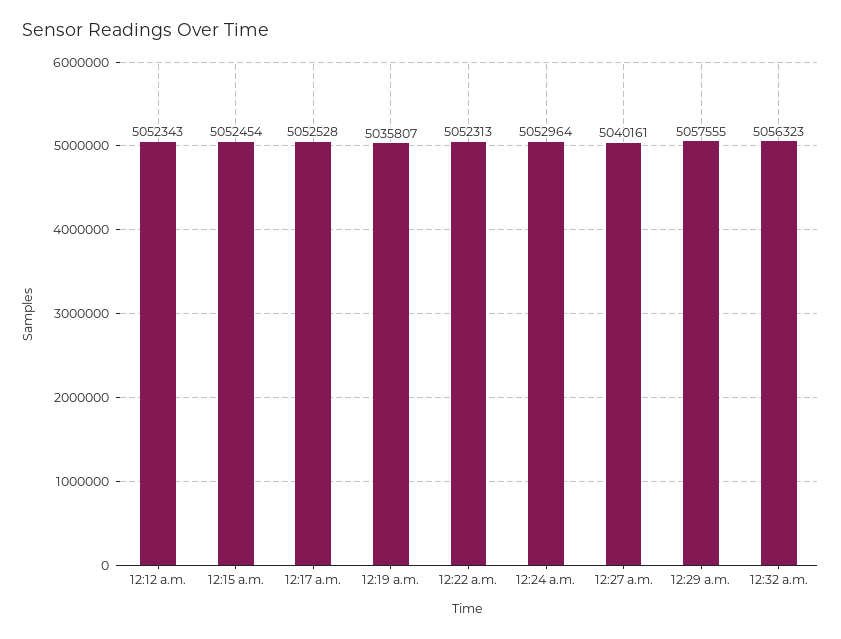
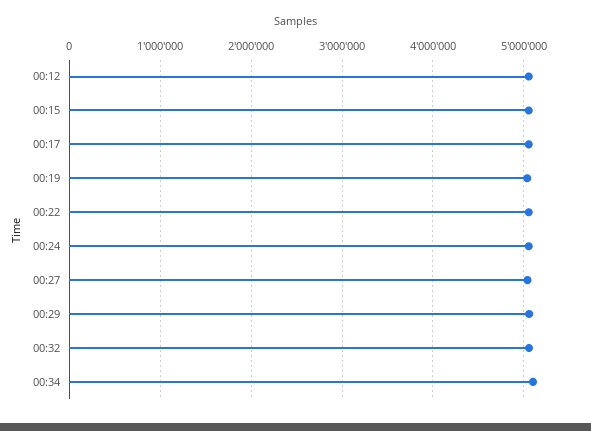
00:34: none -> 5100000

